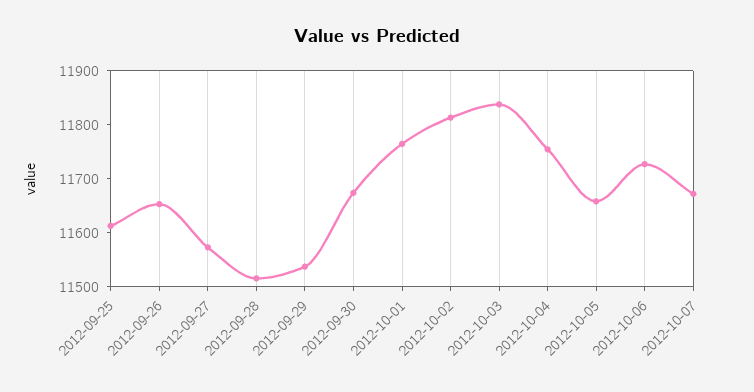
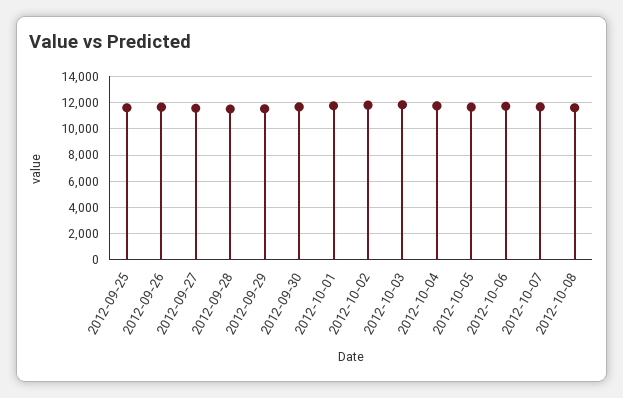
2012-10-08: none -> 11500

